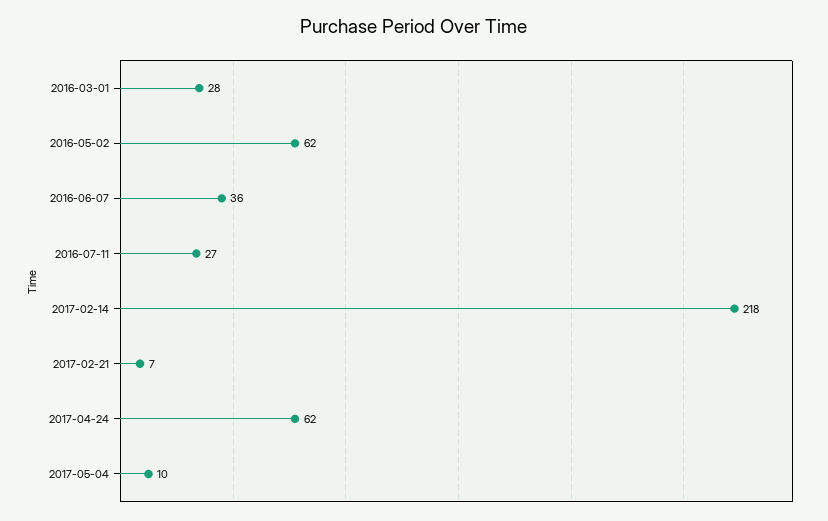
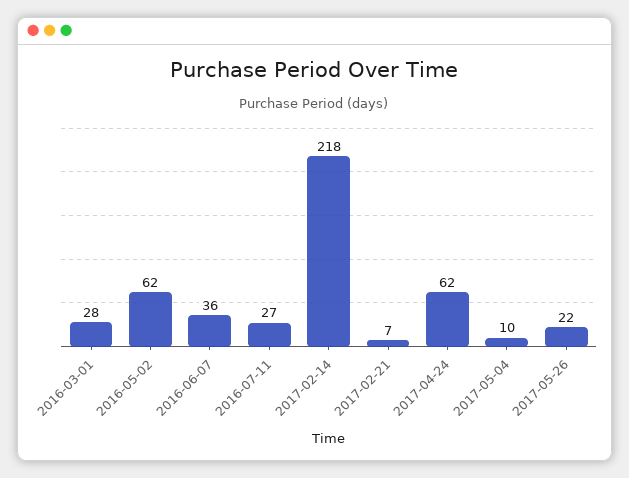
2017-05-26: none -> 22

